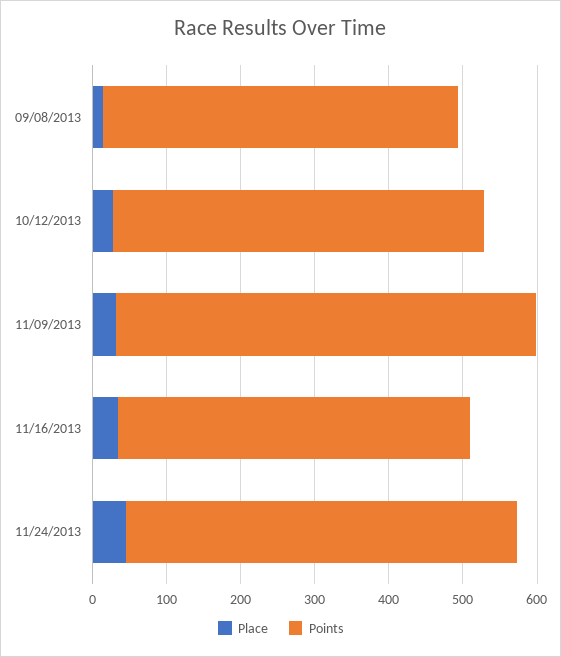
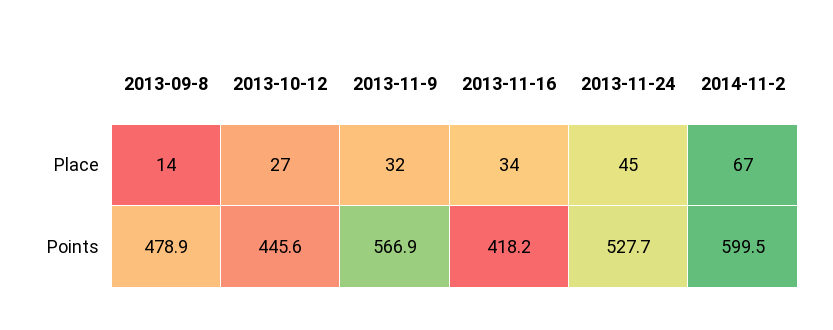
Points, 10/12/2013: 500 -> 445.6
Points, 11/16/2013: 480 -> 418.2
Place, 2014-11-2: none -> 67
Points, 2014-11-2: none -> 599.5

